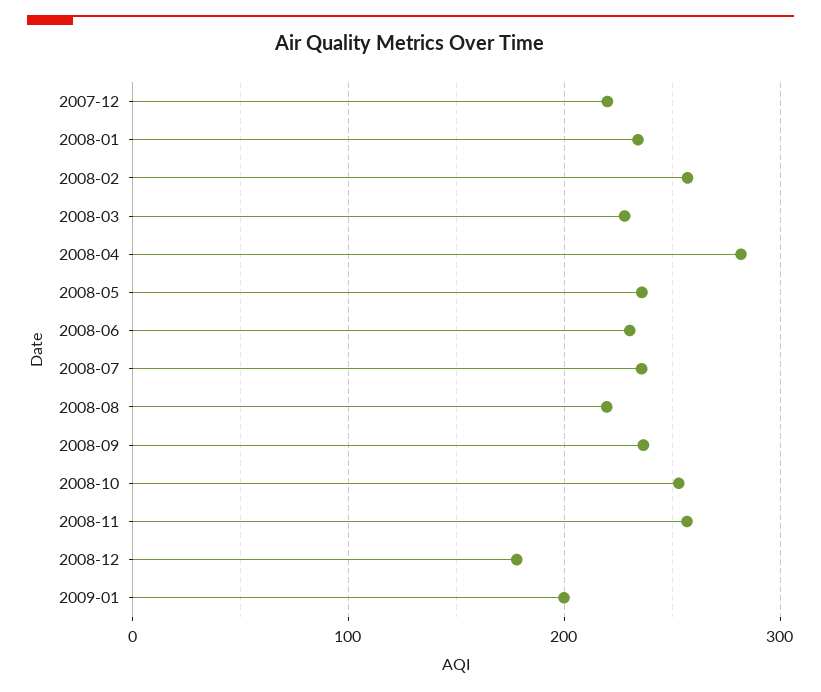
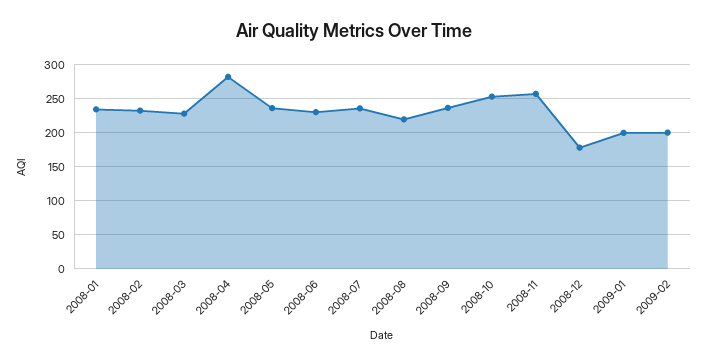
2007-12: 220 -> none
2008-02: 260 -> 230
2009-02: none -> 200

